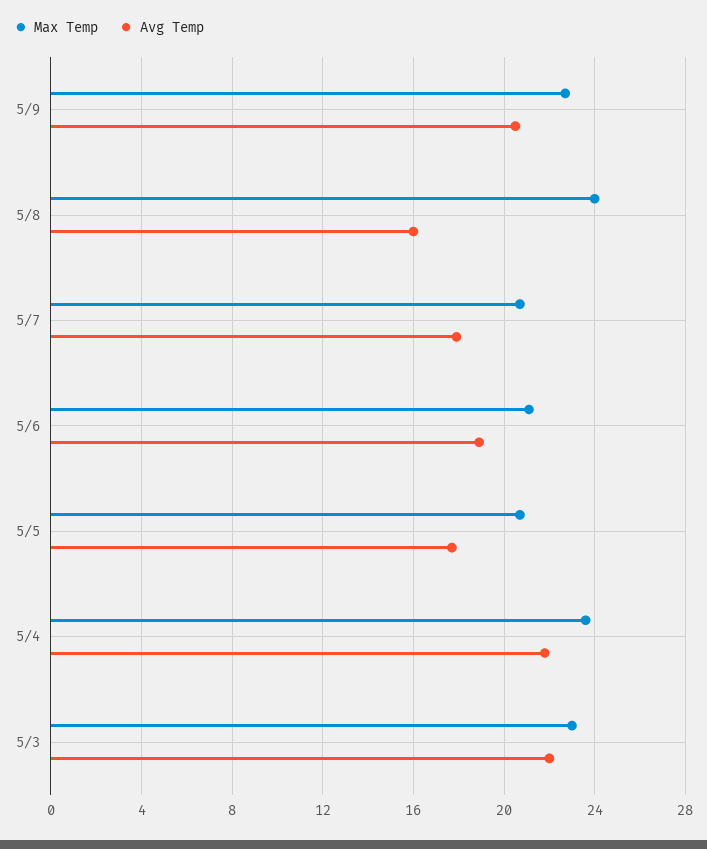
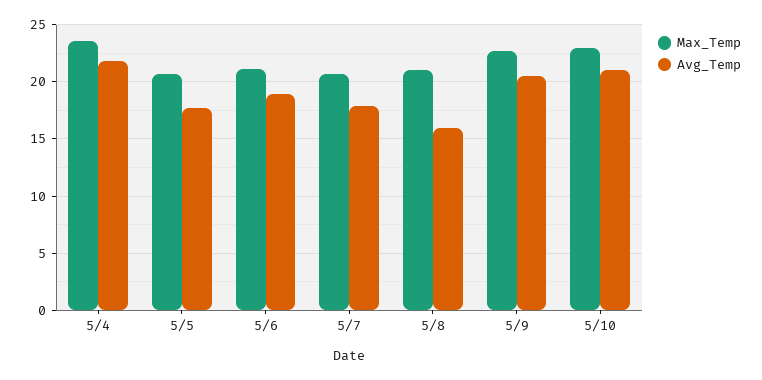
Max Temp, 5/8: 24 -> 21
Max Temp, 5/3: 23 -> none
Avg Temp, 5/3: 22 -> none
Max Temp, 5/10: none -> 23
Avg Temp, 5/10: none -> 21

